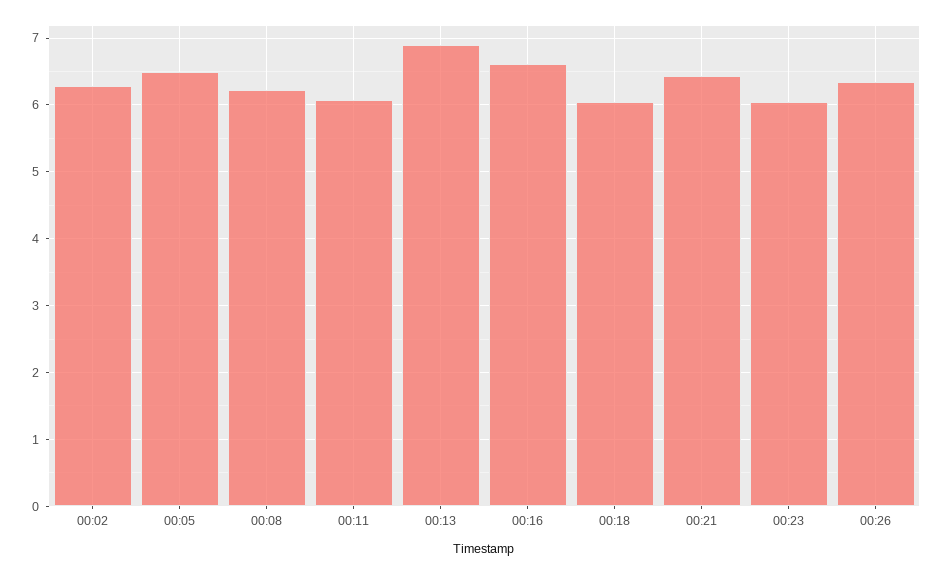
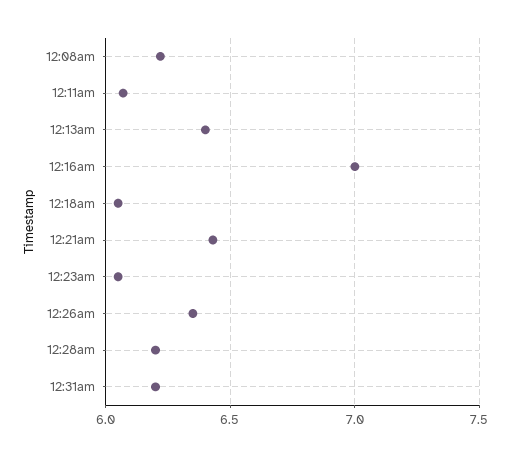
00:02: 6.3 -> none
00:05: 6.5 -> none
00:13: 6.9 -> 6.4
00:16: 6.6 -> 7
12:28am: none -> 6.2
12:31am: none -> 6.2

